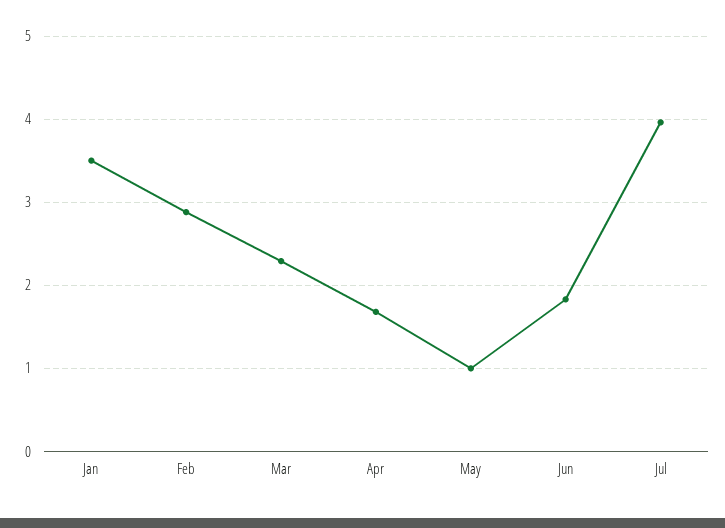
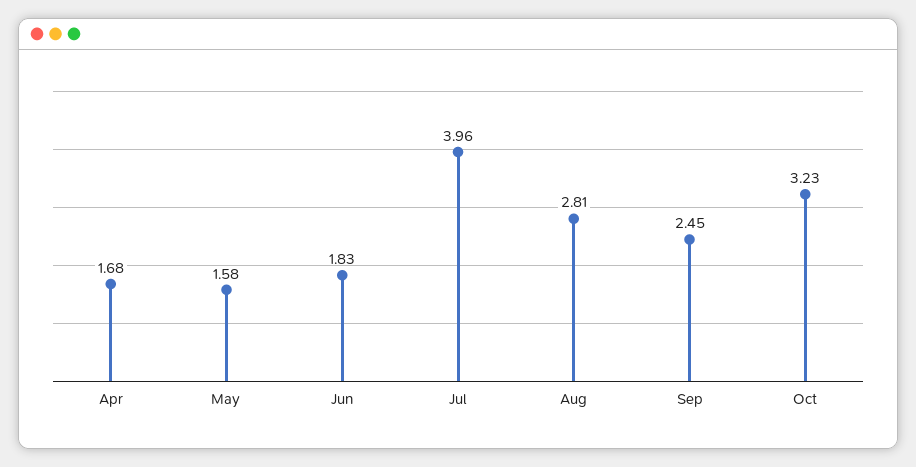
Jan: 3.5 -> none
Feb: 2.9 -> none
Mar: 2.3 -> none
May: 1 -> 1.58
Aug: none -> 2.81
Sep: none -> 2.45
Oct: none -> 3.23

